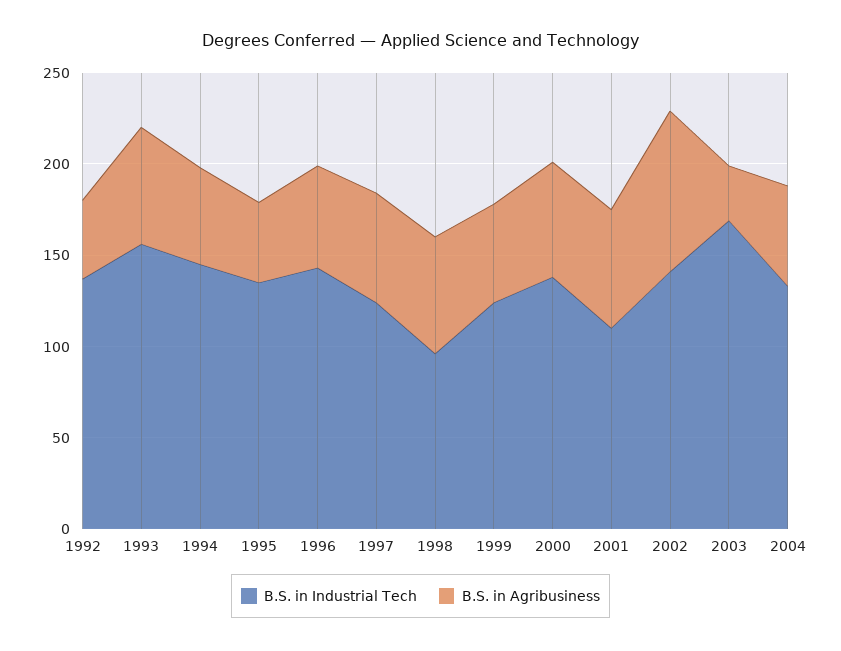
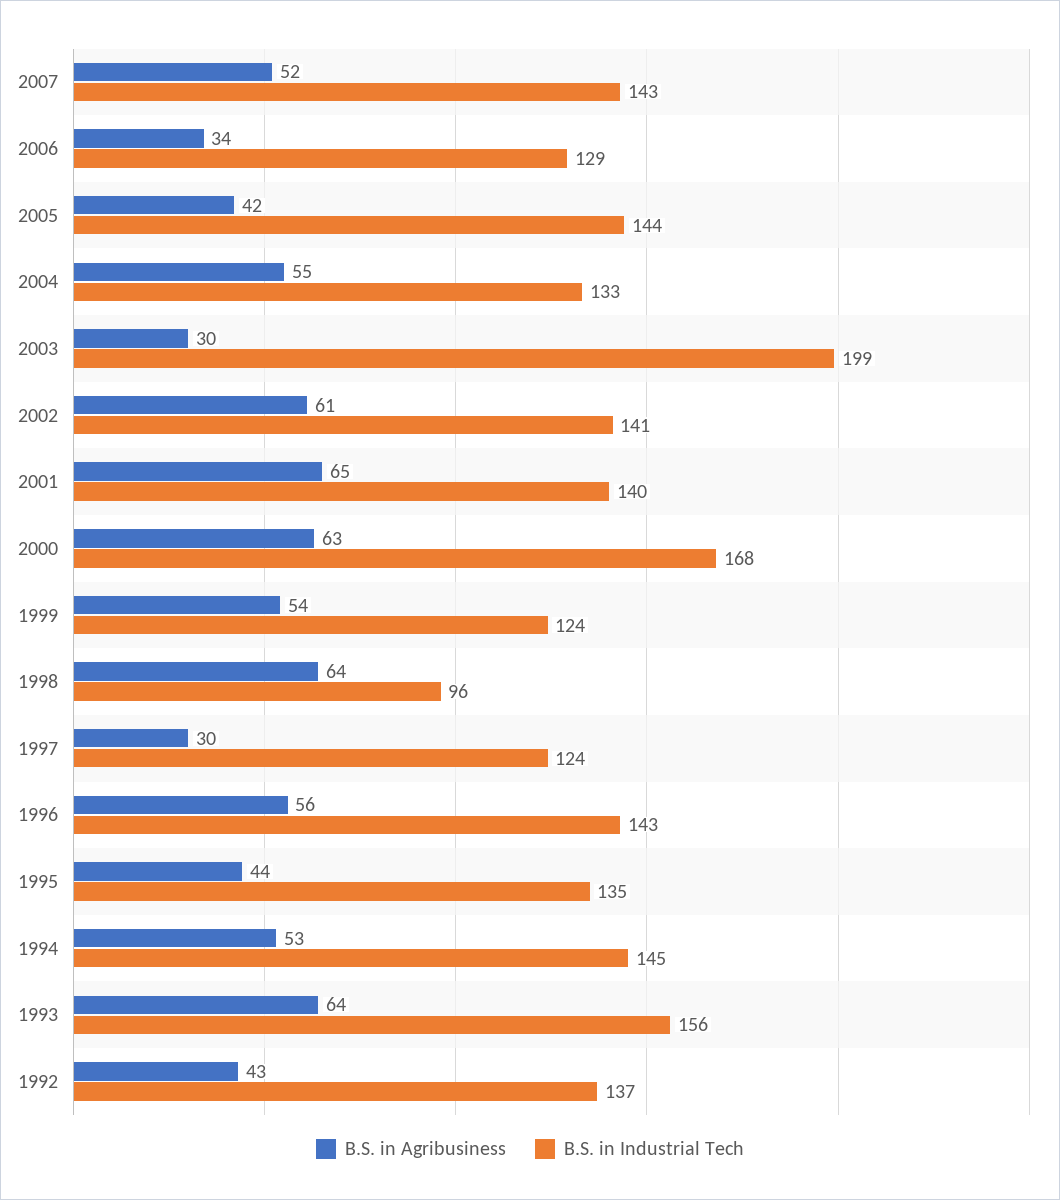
B.S. in Agribusiness, 1997: 60 -> 30
B.S. in Industrial Tech, 2000: 140 -> 168
B.S. in Industrial Tech, 2001: 110 -> 140
B.S. in Agribusiness, 2002: 90 -> 61
B.S. in Industrial Tech, 2003: 170 -> 199
B.S. in Agribusiness, 2007: none -> 52
B.S. in Industrial Tech, 2007: none -> 143
B.S. in Agribusiness, 2006: none -> 34
B.S. in Industrial Tech, 2006: none -> 129
B.S. in Agribusiness, 2005: none -> 42
B.S. in Industrial Tech, 2005: none -> 144

